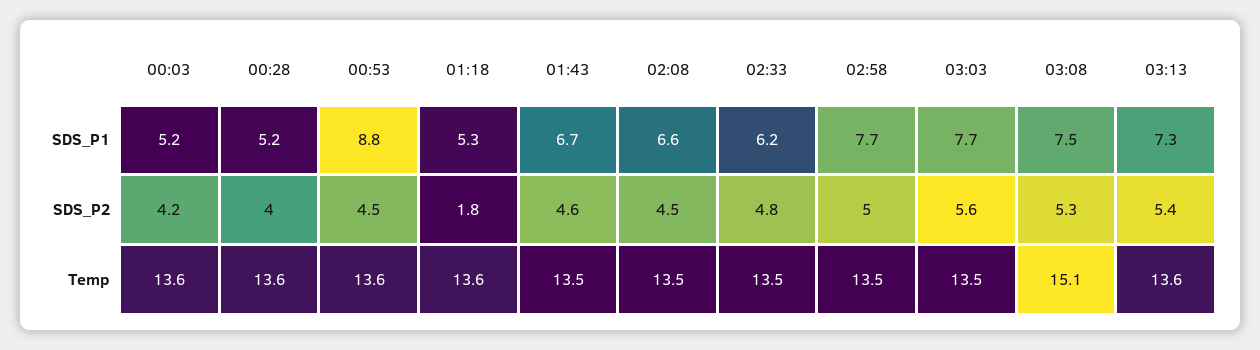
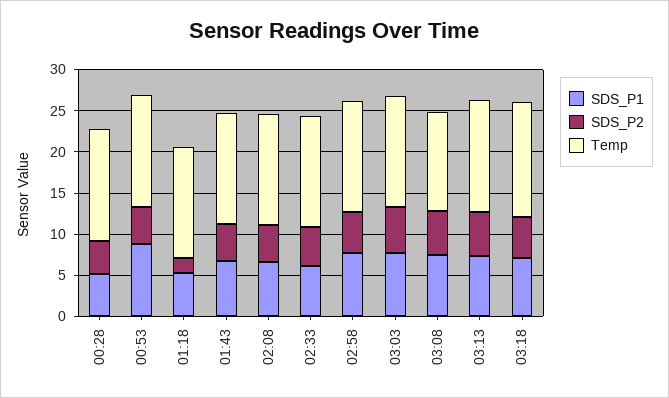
SDS_P1, 00:03: 5.2 -> none
SDS_P2, 00:03: 4.2 -> none
Temp, 00:03: 13.6 -> none
Temp, 03:08: 15.1 -> 12
SDS_P1, 03:18: none -> 7
SDS_P2, 03:18: none -> 5
Temp, 03:18: none -> 14

